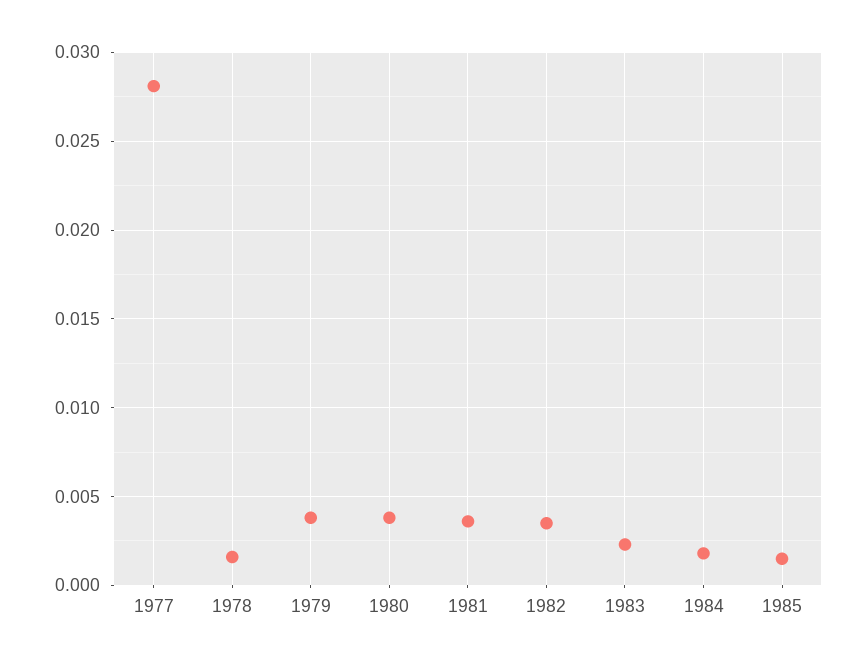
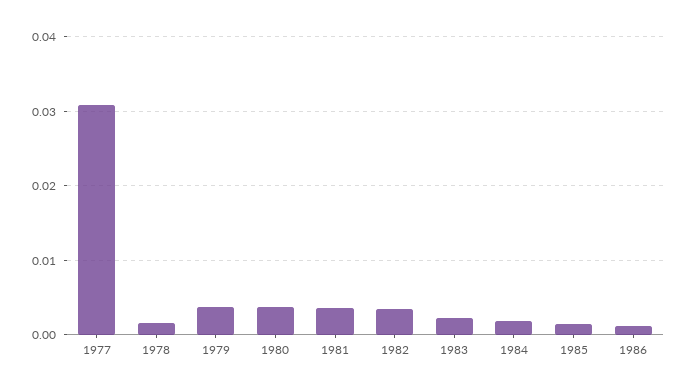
1977: 0.028 -> 0.031
1986: none -> 0.001

